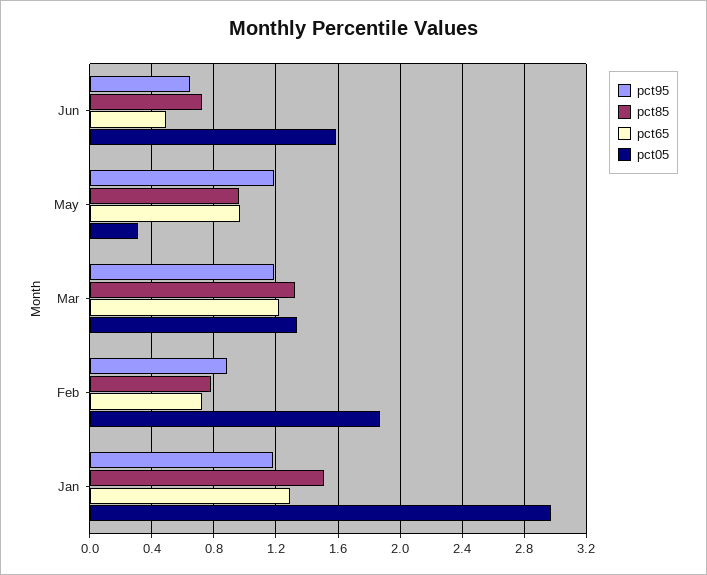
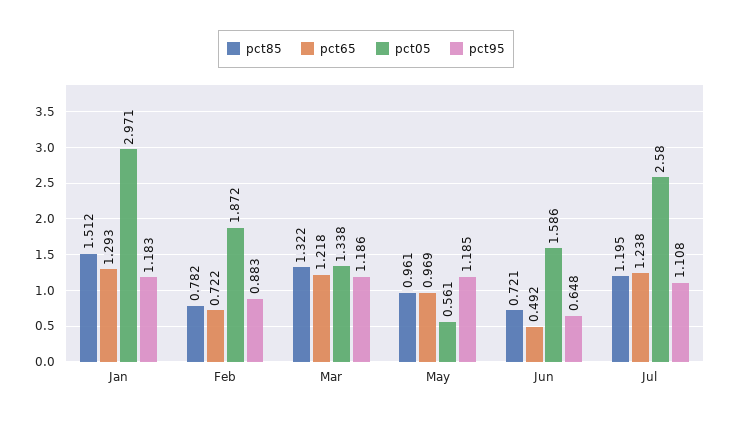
pct05, May: 0.3 -> 0.561
pct85, Jul: none -> 1.195
pct65, Jul: none -> 1.238
pct05, Jul: none -> 2.58
pct95, Jul: none -> 1.108

